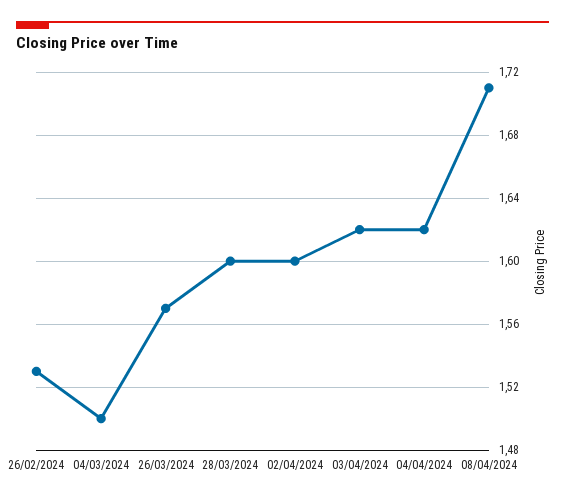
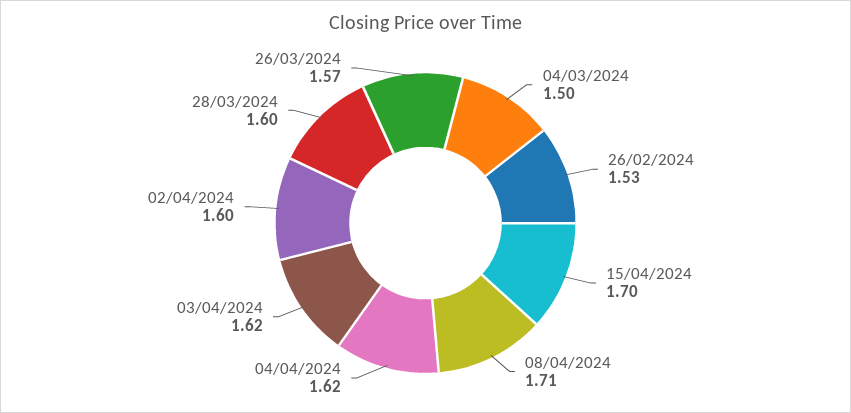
15/04/2024: none -> 1.7

